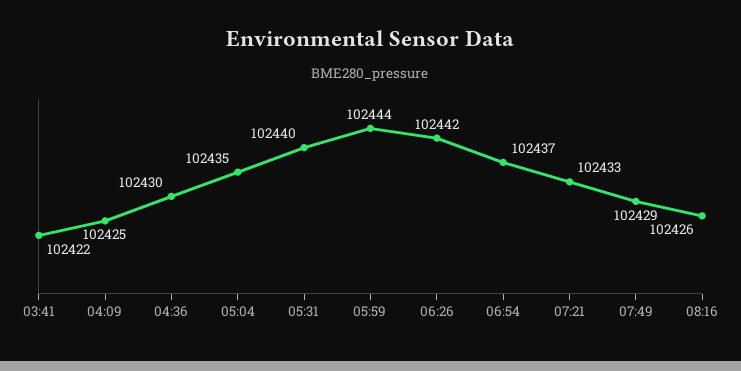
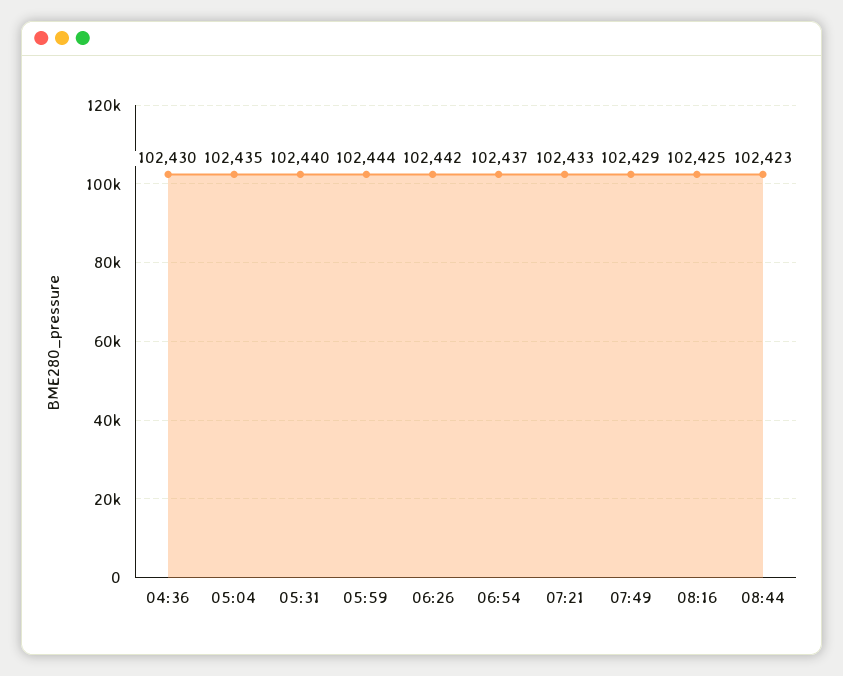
03:41: 102422 -> none
04:09: 102425 -> none
08:16: 102426 -> 102425
08:44: none -> 102423

